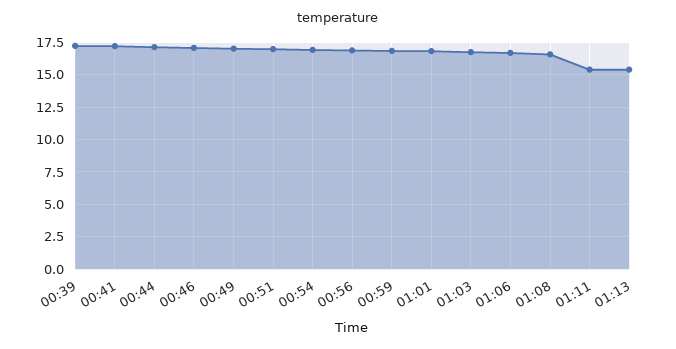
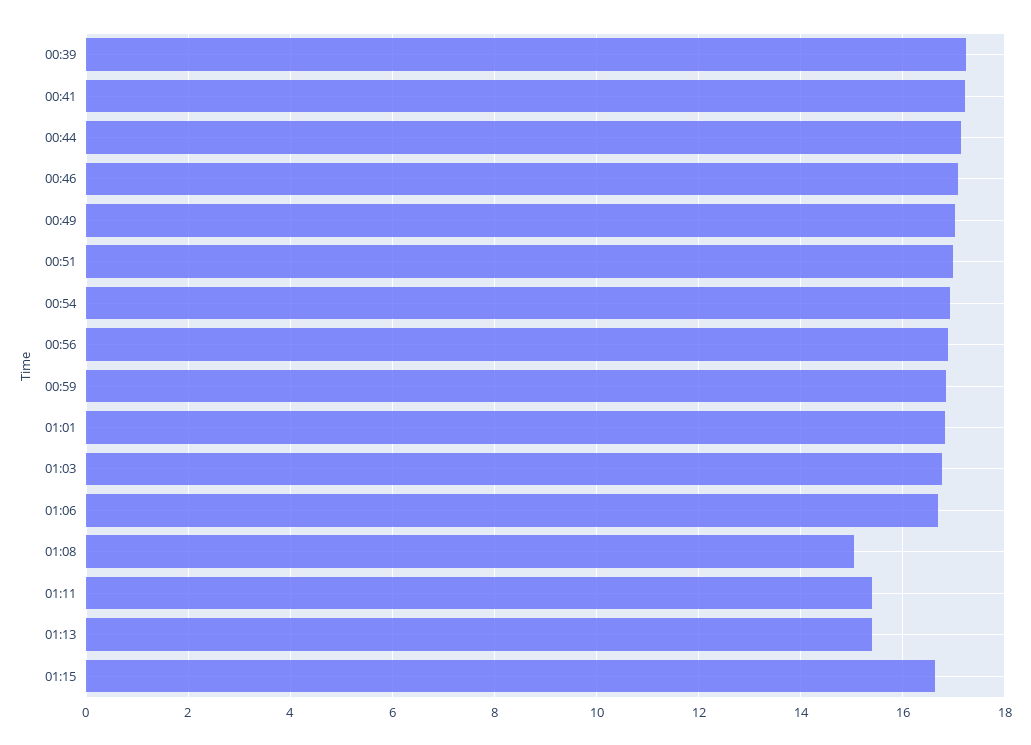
01:08: 16.5 -> 15
01:15: none -> 16.6

